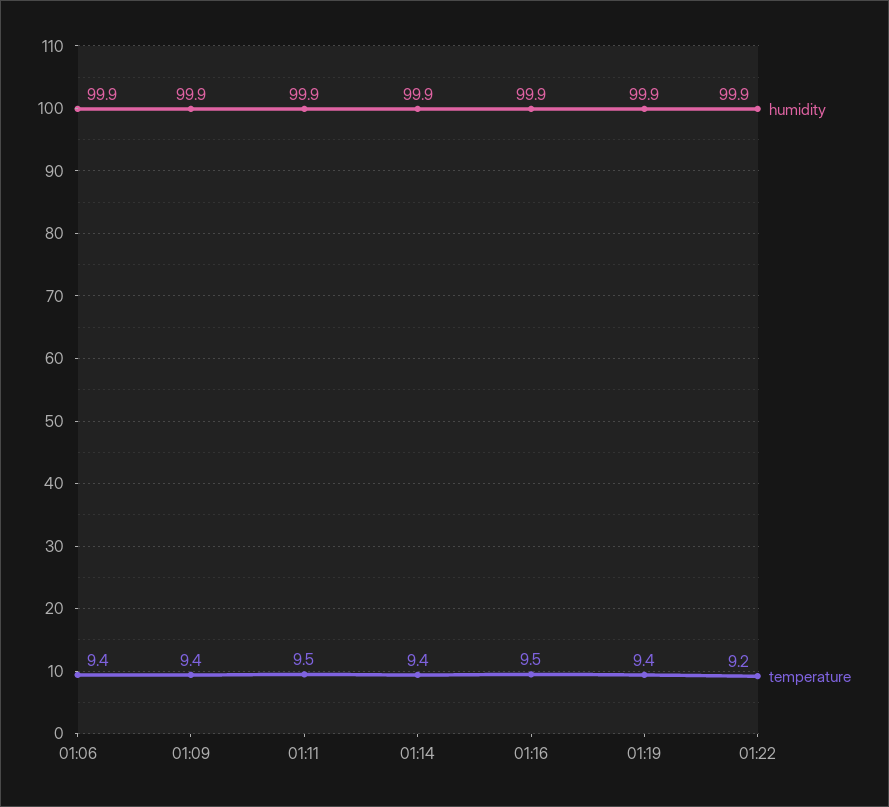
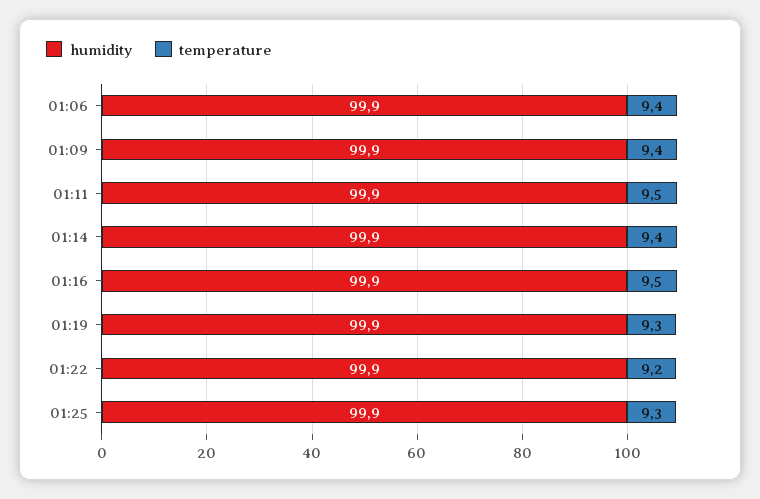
temperature, 01:19: 9.4 -> 9.3
humidity, 01:25: none -> 99.9
temperature, 01:25: none -> 9.3

